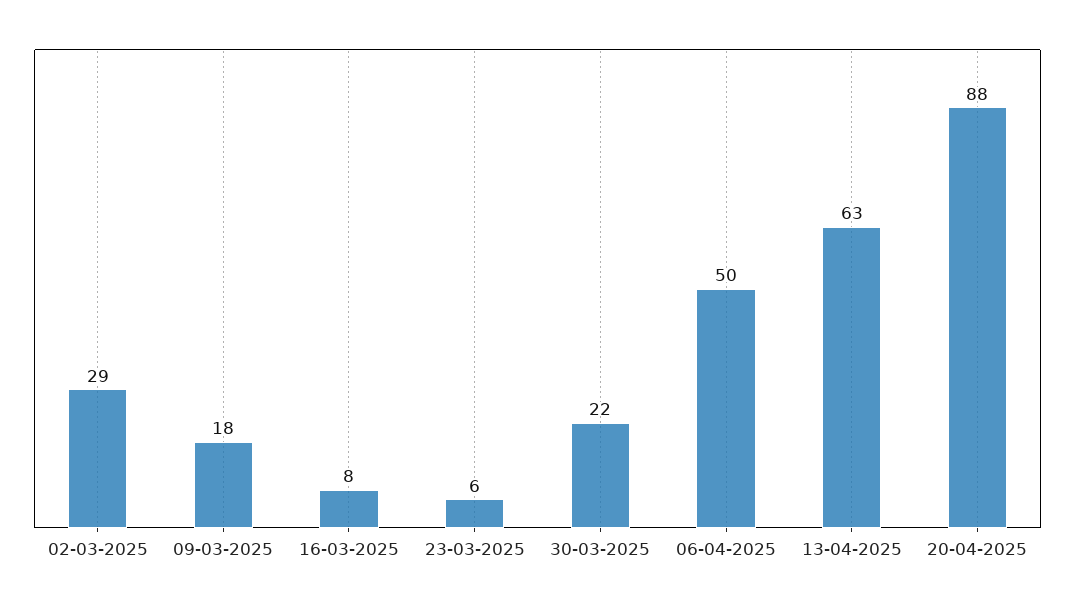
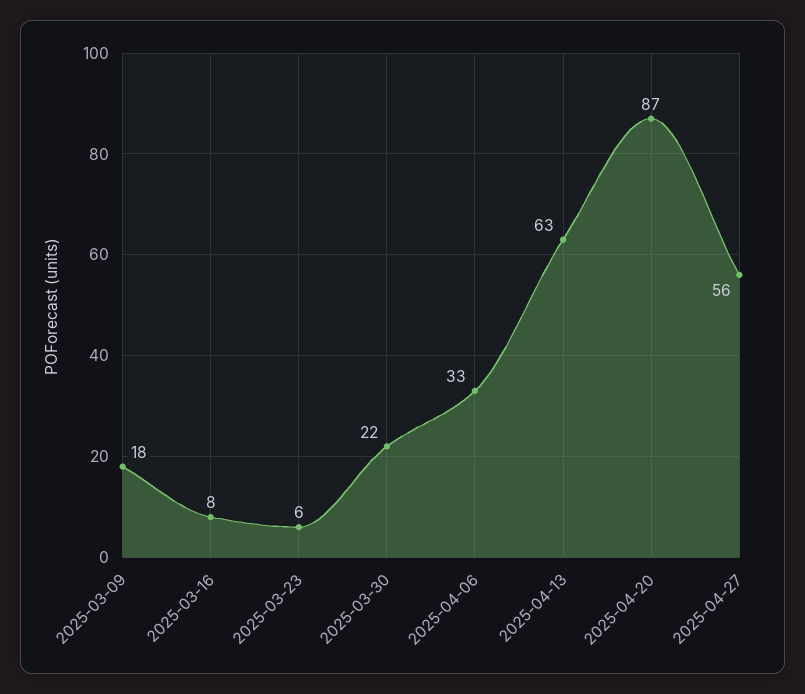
02-03-2025: 29 -> none
06-04-2025: 50 -> 33
20-04-2025: 88 -> 87
2025-04-27: none -> 56

